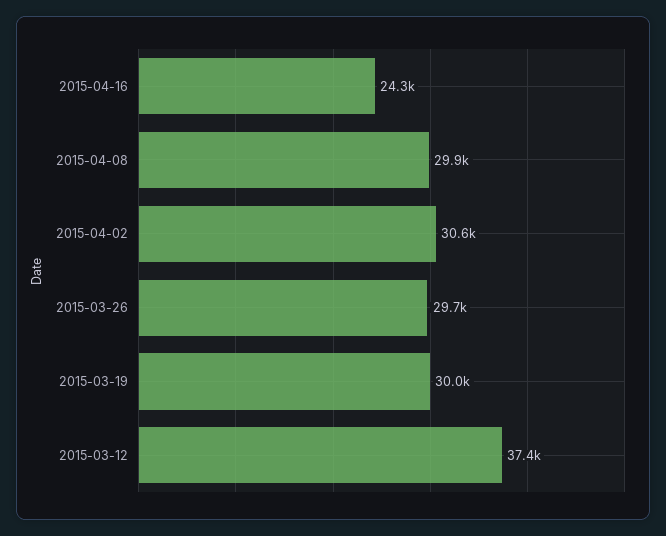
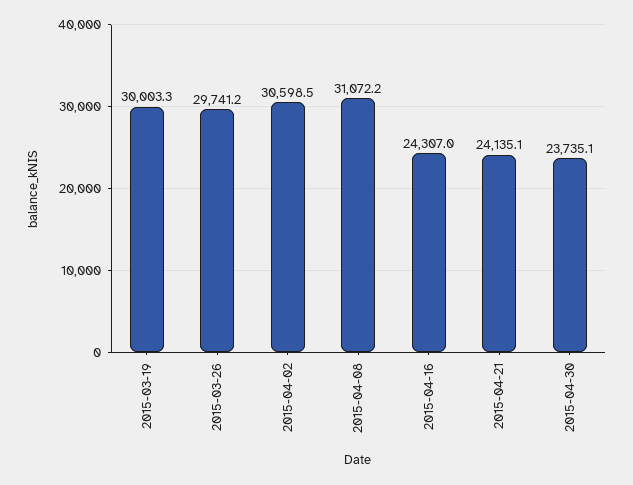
2015-04-08: 29900 -> 31072.2
2015-03-12: 37400 -> none
2015-04-21: none -> 24135.1
2015-04-30: none -> 23735.1

